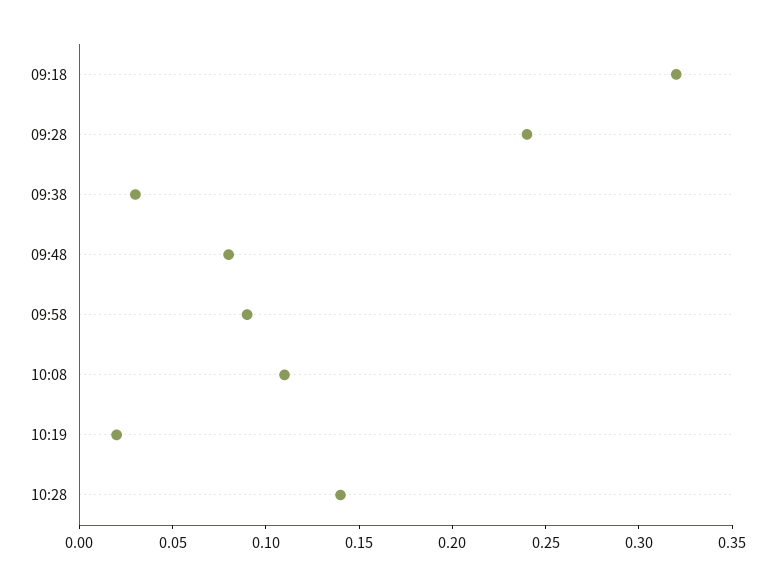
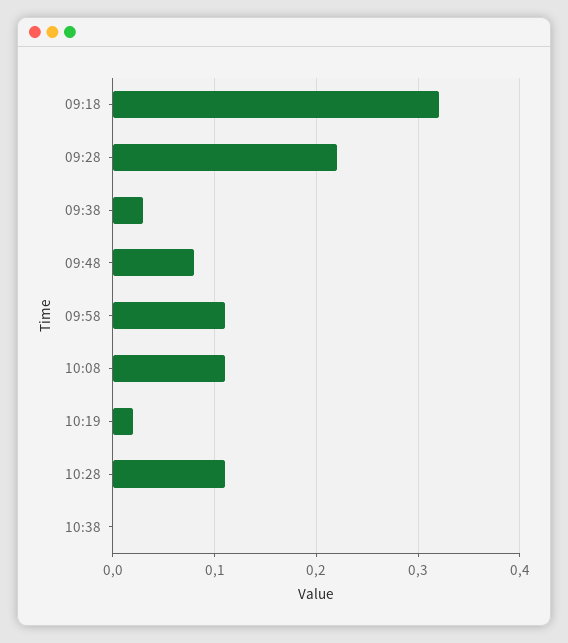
09:28: 0.24 -> 0.22
09:58: 0.09 -> 0.11
10:28: 0.14 -> 0.11
10:38: none -> 0

